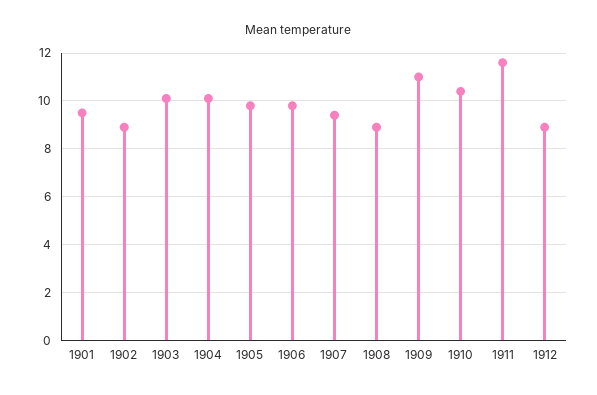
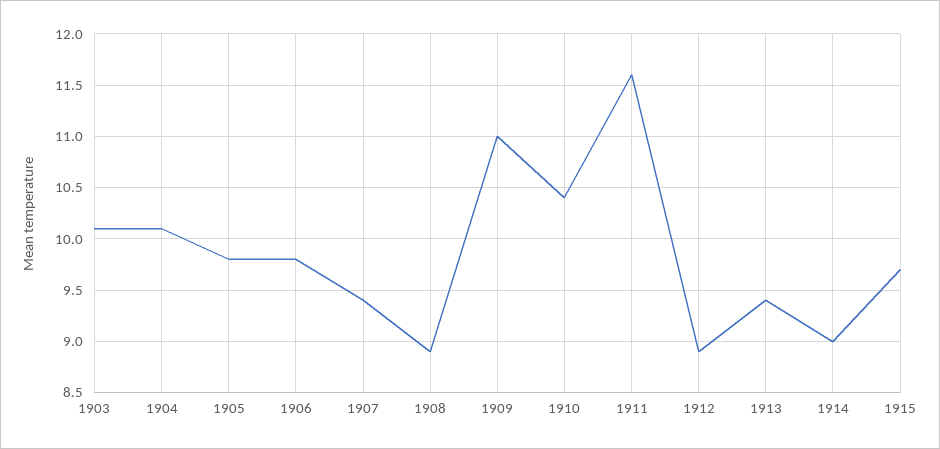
1901: 9.5 -> none
1902: 9 -> none
1913: none -> 9.4
1914: none -> 9
1915: none -> 9.7

